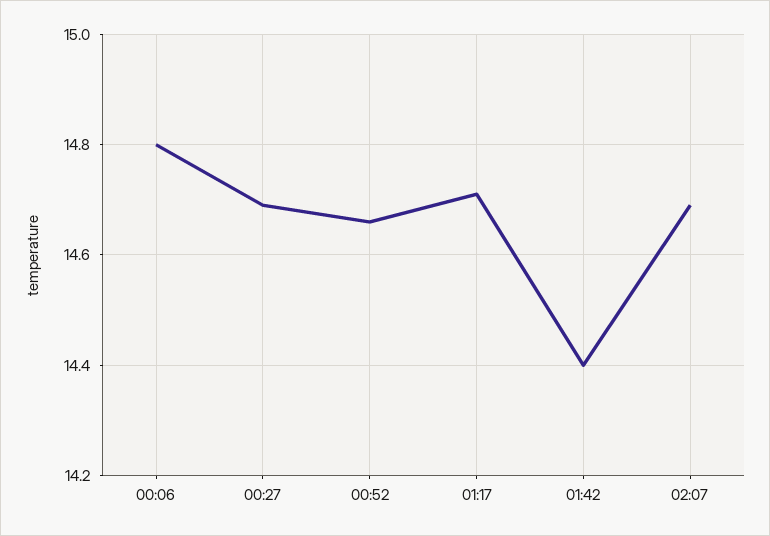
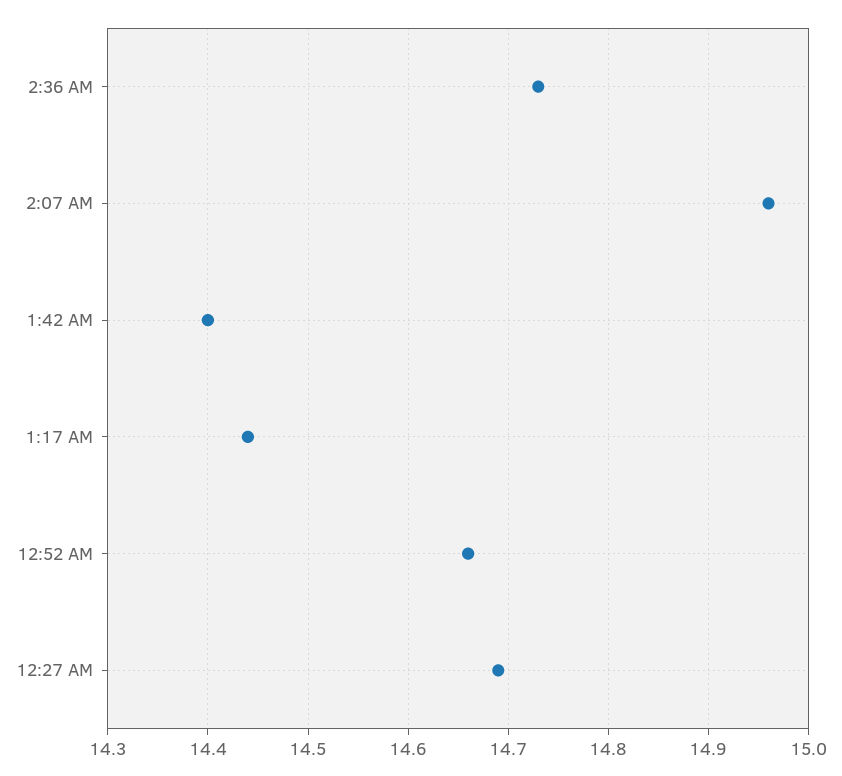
00:06: 14.8 -> none
01:17: 14.7 -> 14.44
02:07: 14.7 -> 14.96
2:36 AM: none -> 14.73

